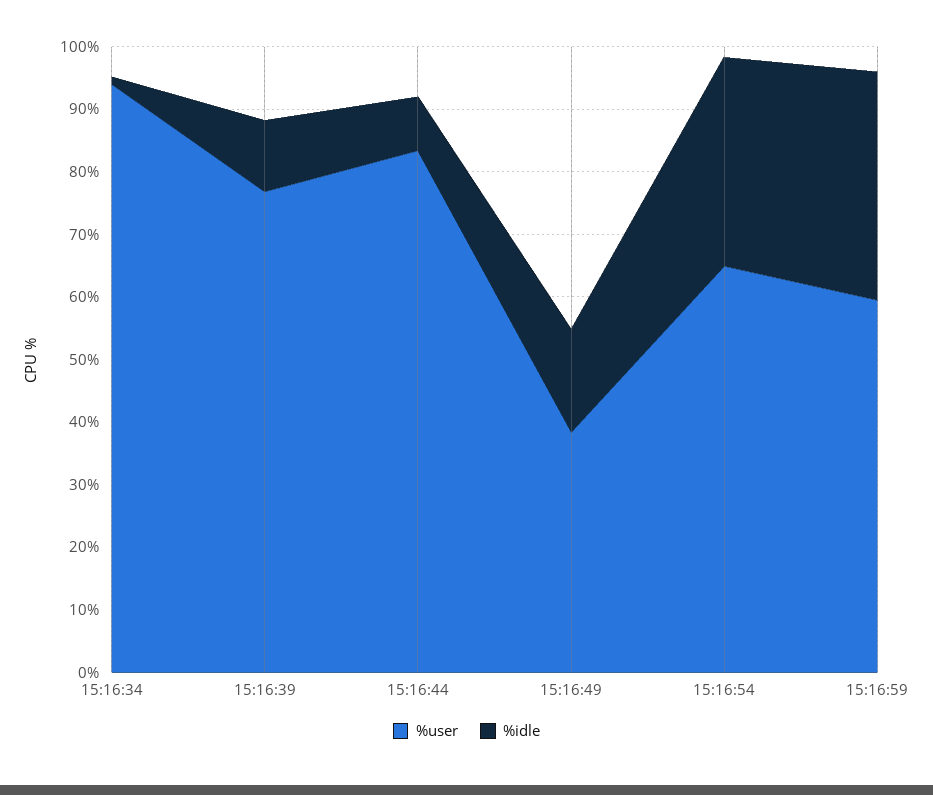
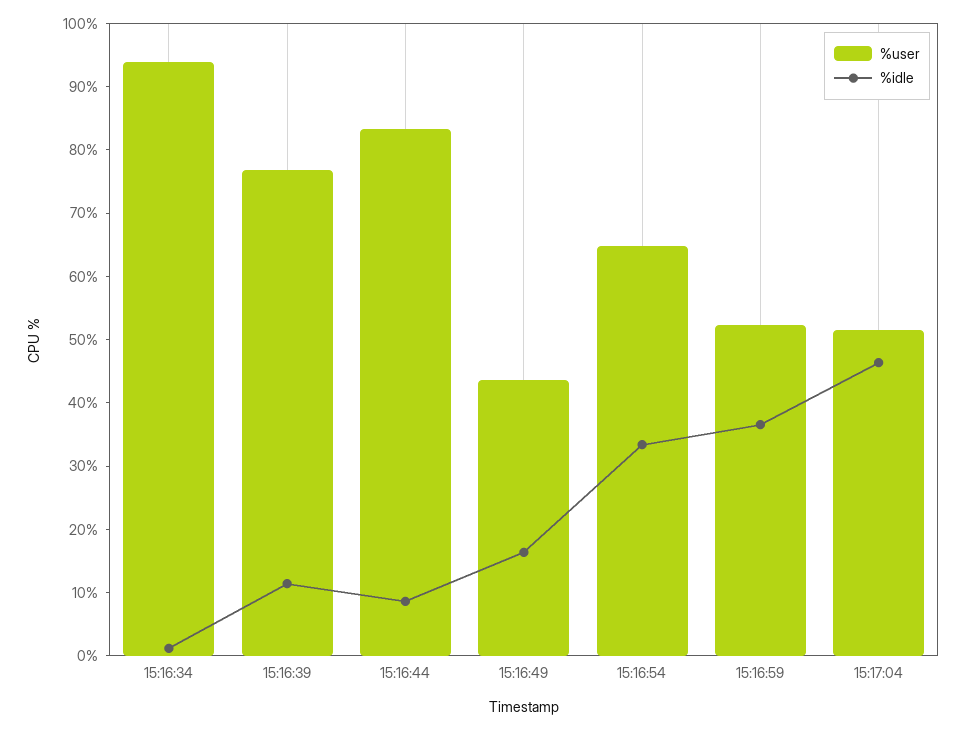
%user, 15:16:49: 38 -> 44
%user, 15:16:59: 60 -> 52
%user, 15:17:04: none -> 52
%idle, 15:17:04: none -> 46

